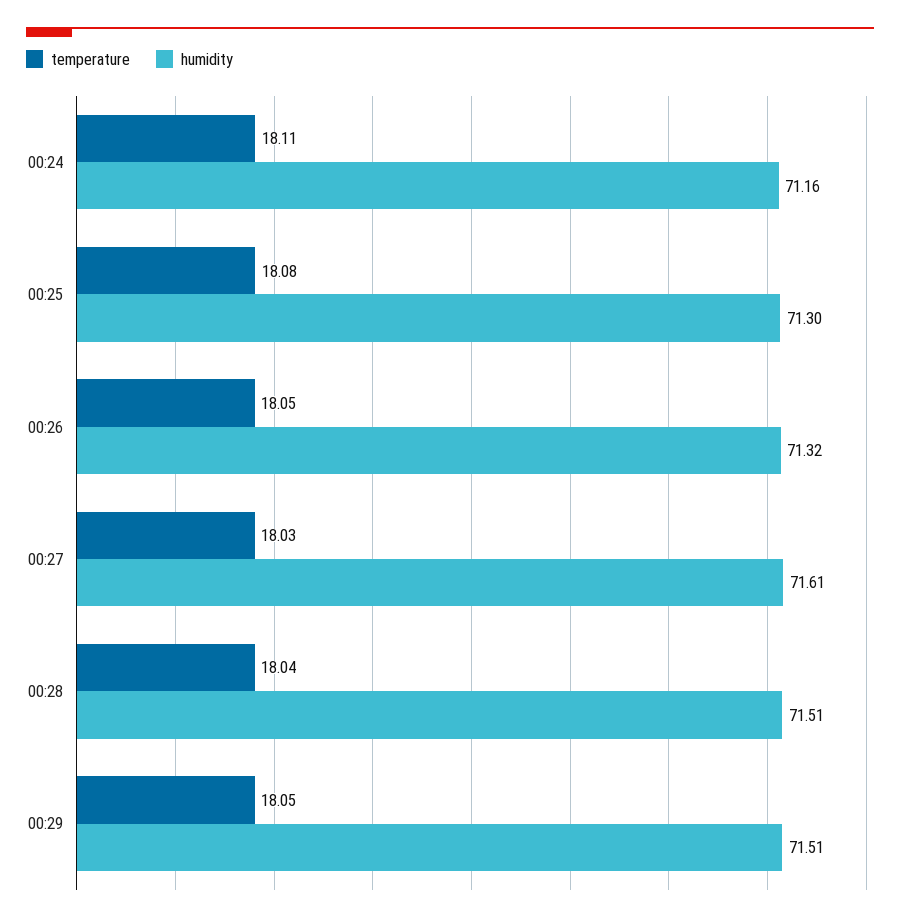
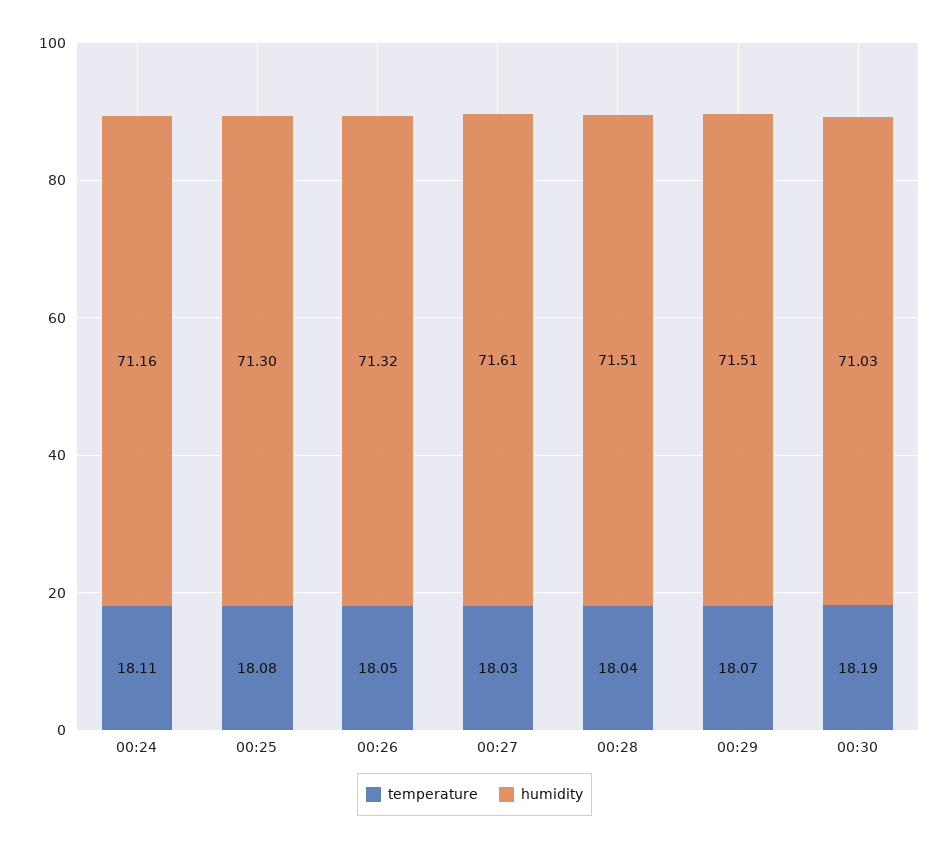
temperature, 00:29: 18.05 -> 18.07
temperature, 00:30: none -> 18.19
humidity, 00:30: none -> 71.03

